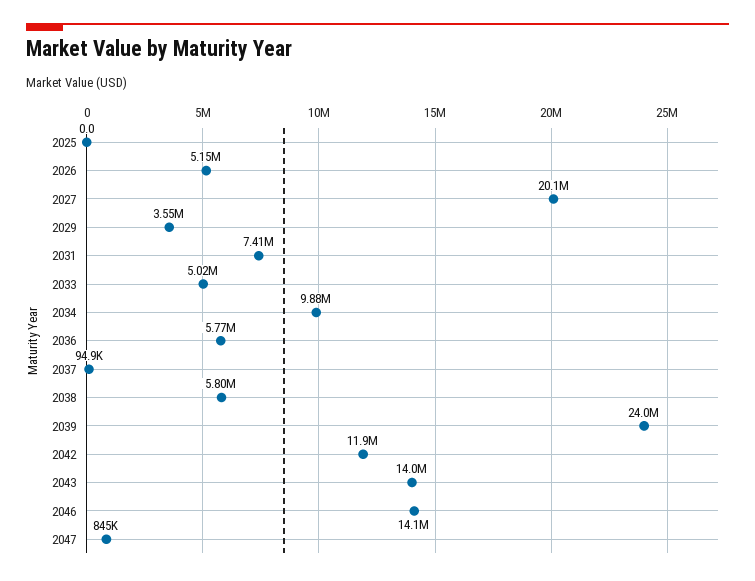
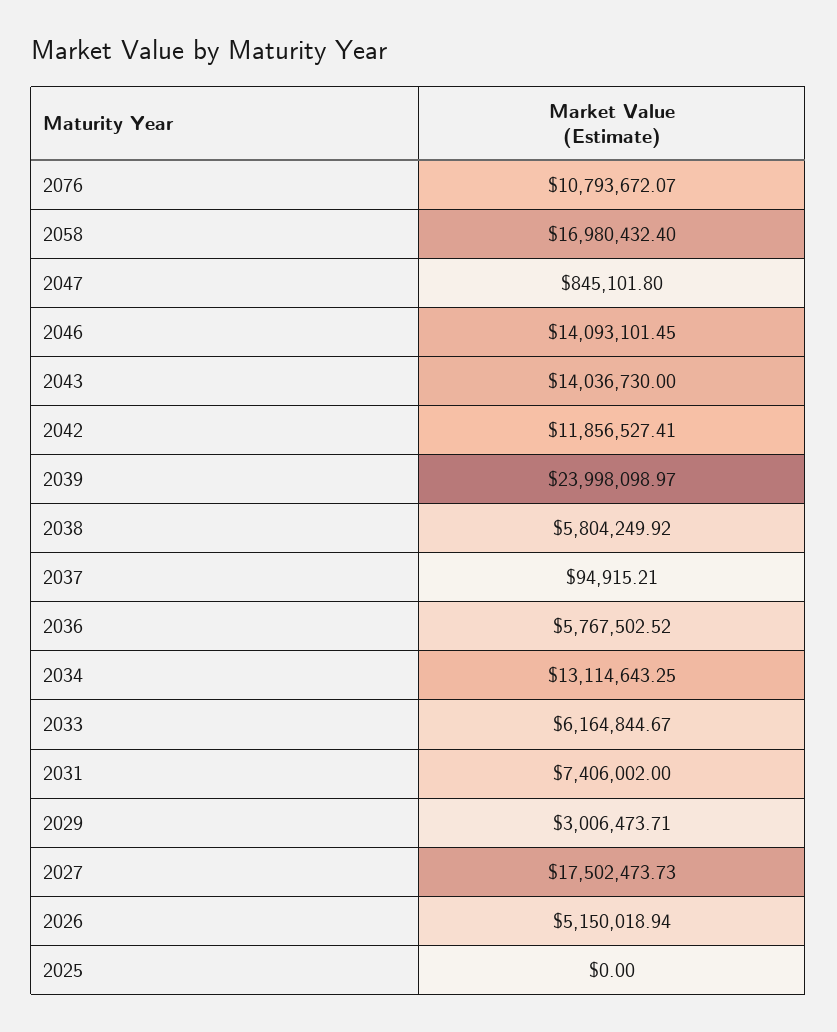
2027: 20100000 -> 17502473.73
2029: 3550000 -> 3006473.71
2033: 5020000 -> 6164844.67
2034: 9880000 -> 13114643.25
2076: none -> 10793672.07
2058: none -> 16980432.4

